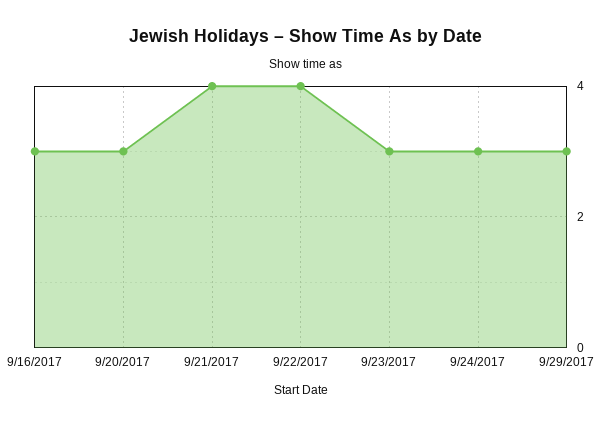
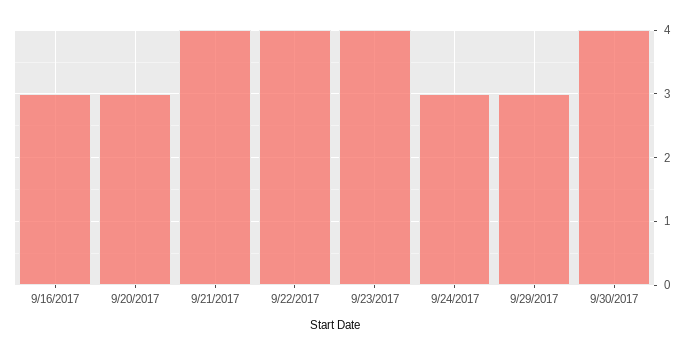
9/23/2017: 3 -> 4
9/30/2017: none -> 4

